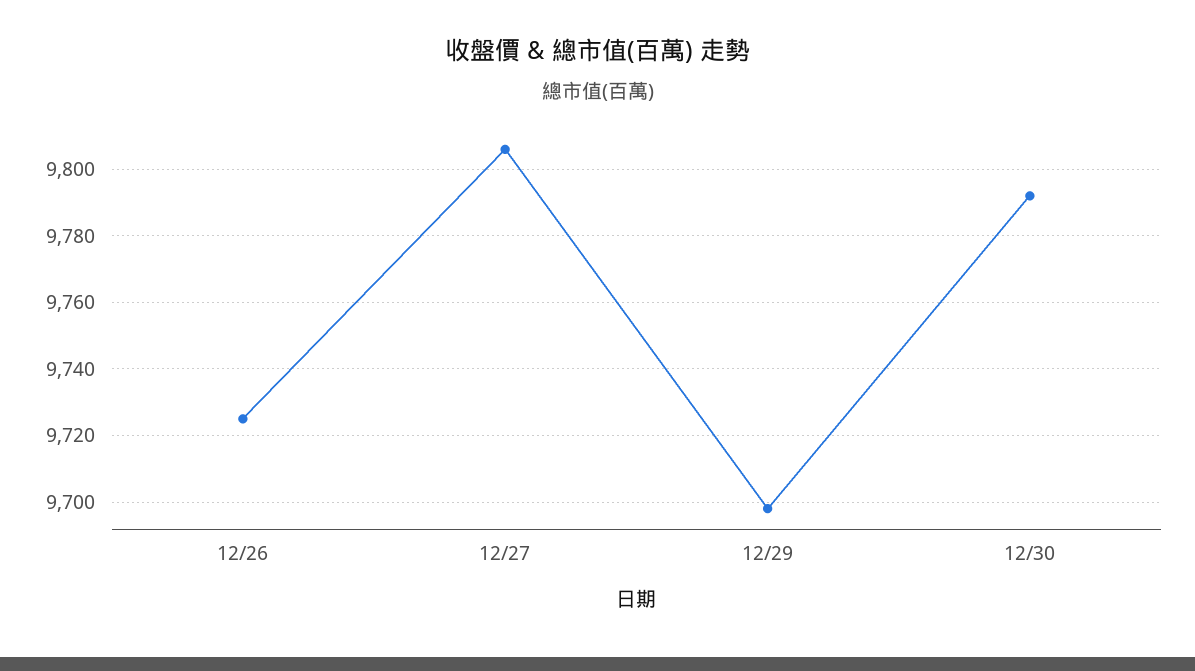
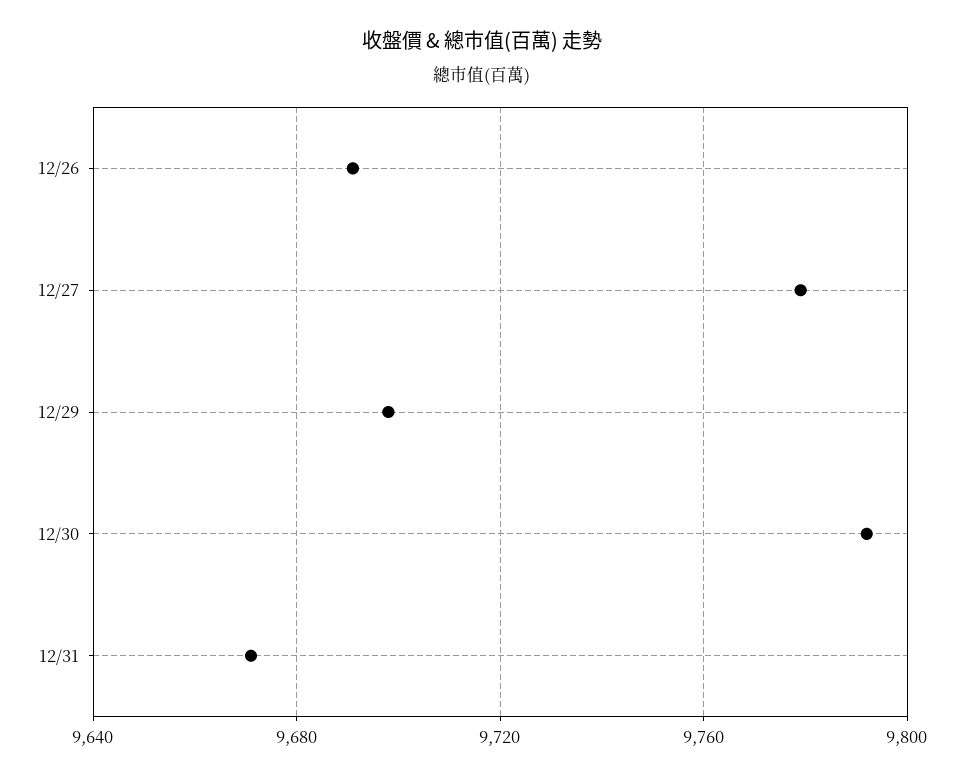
12/26: 9725 -> 9690
12/27: 9805 -> 9780
12/31: none -> 9670

